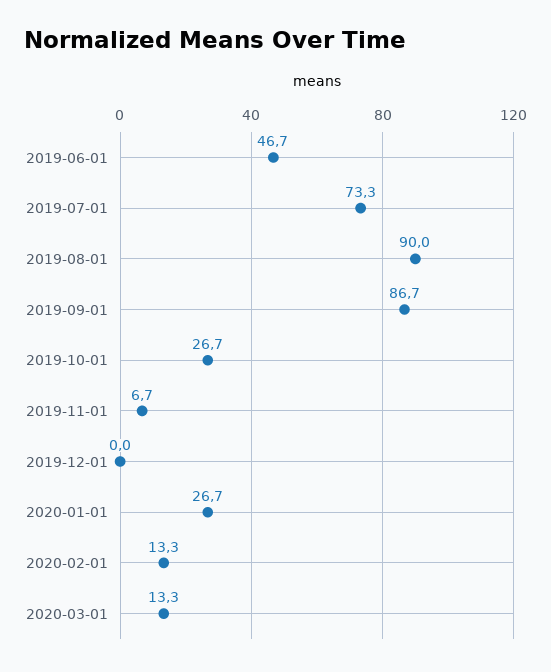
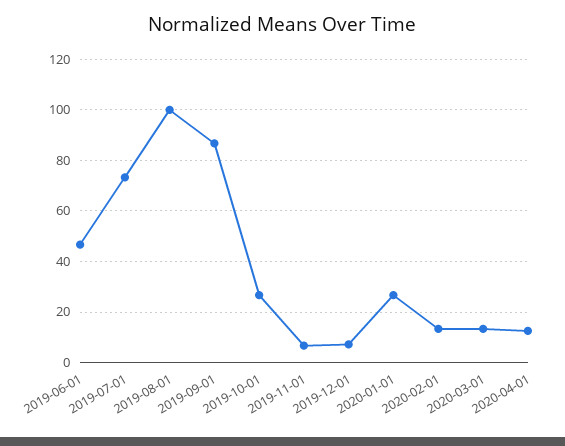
2019-08-01: 90 -> 100
2019-12-01: 0 -> 7.5
2020-04-01: none -> 12.5

